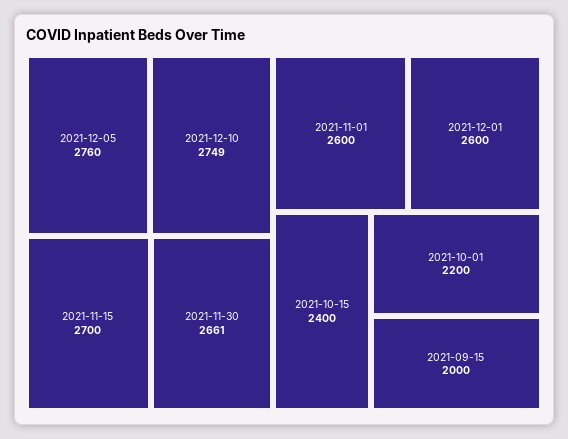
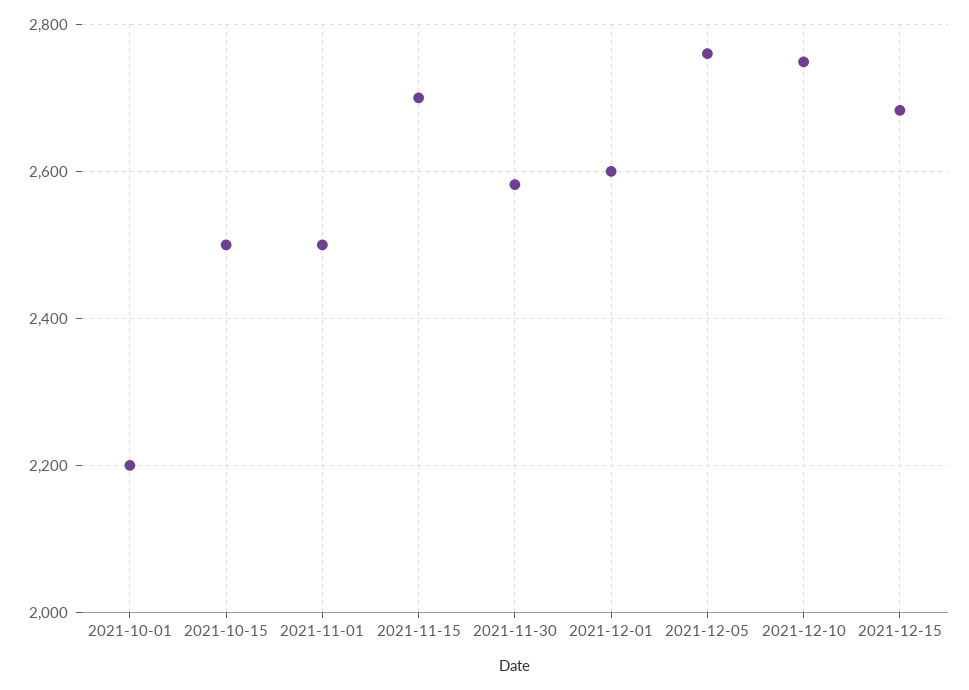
2021-11-30: 2661 -> 2580
2021-11-01: 2600 -> 2500
2021-10-15: 2400 -> 2500
2021-09-15: 2000 -> none
2021-12-15: none -> 2680

